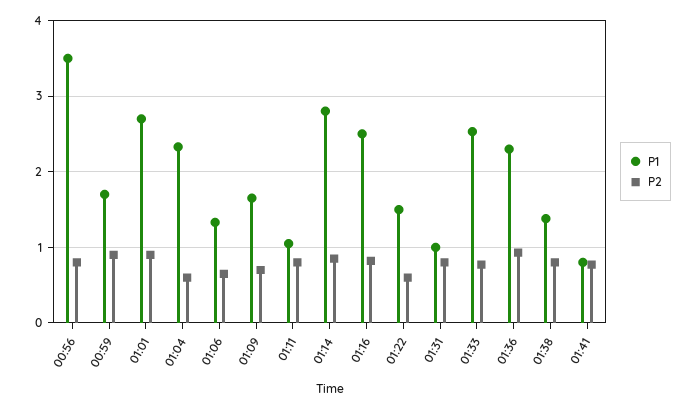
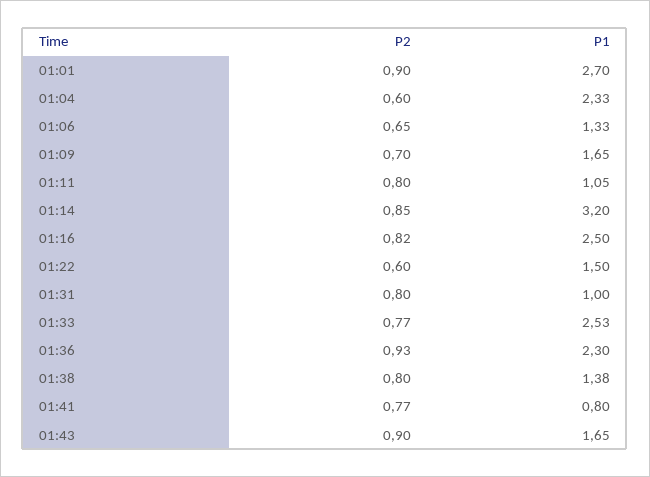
P1, 00:56: 3.5 -> none
P2, 00:56: 0.8 -> none
P1, 00:59: 1.7 -> none
P2, 00:59: 0.9 -> none
P1, 01:14: 2.8 -> 3.2
P2, 01:43: none -> 0.9
P1, 01:43: none -> 1.65

